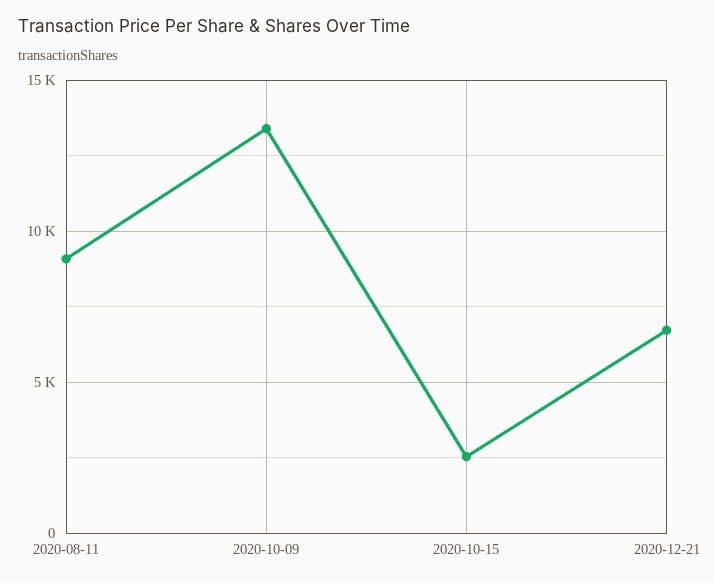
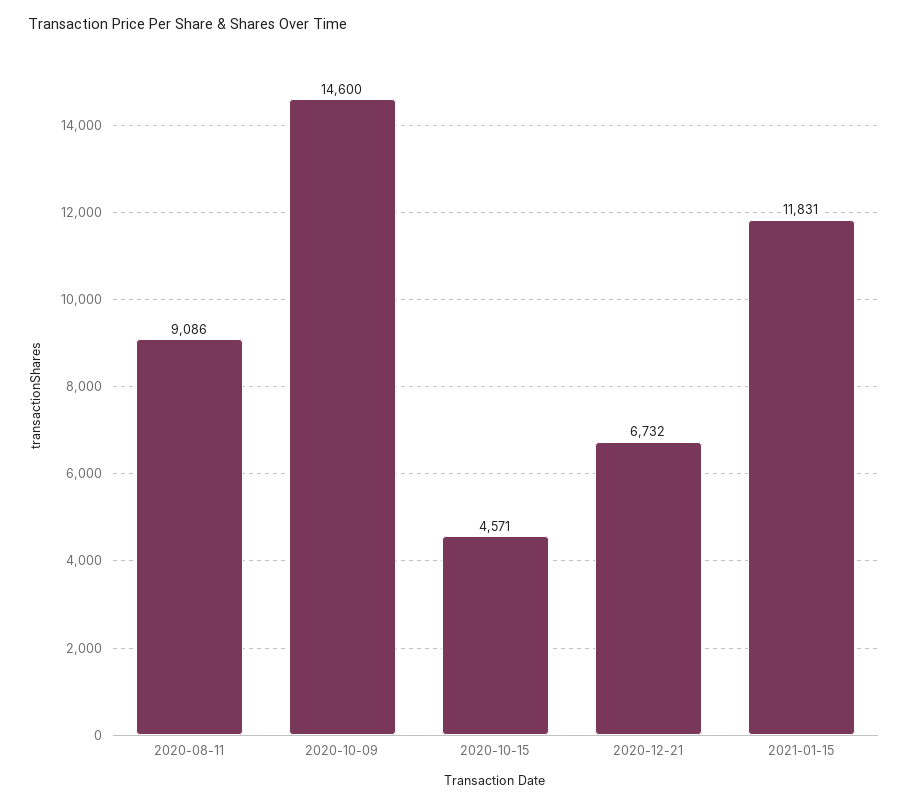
2020-10-09: 13500 -> 14600
2020-10-15: 2500 -> 4571
2021-01-15: none -> 11831

